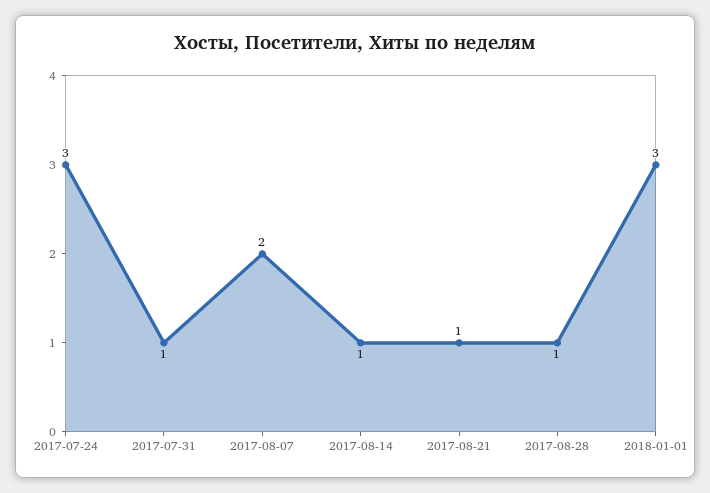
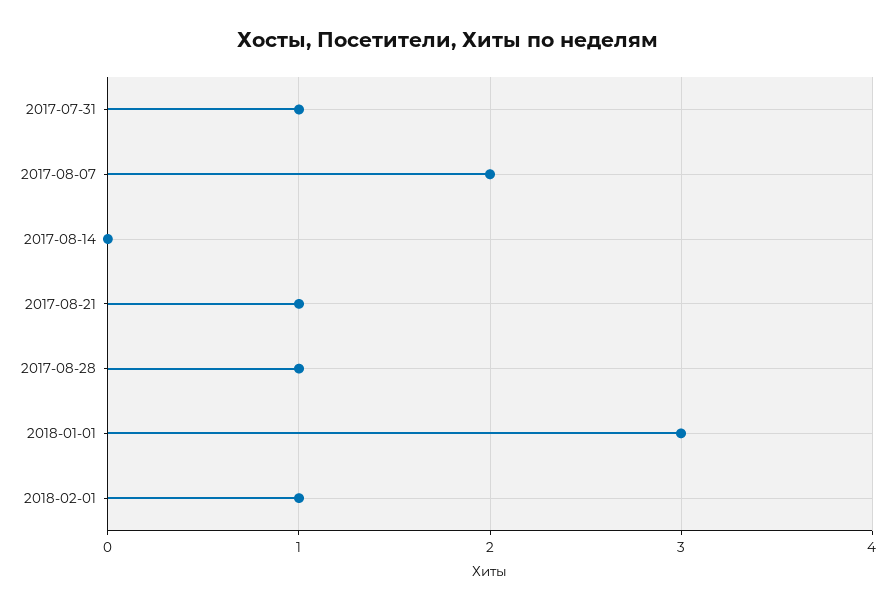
2017-07-24: 3 -> none
2017-08-14: 1 -> 0
2018-02-01: none -> 1

